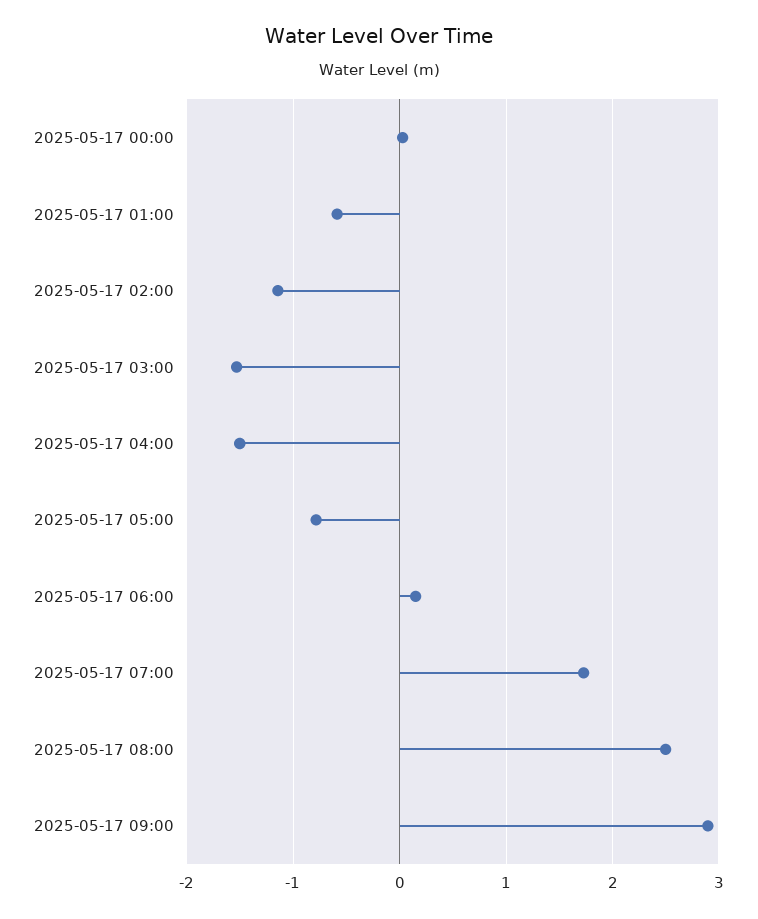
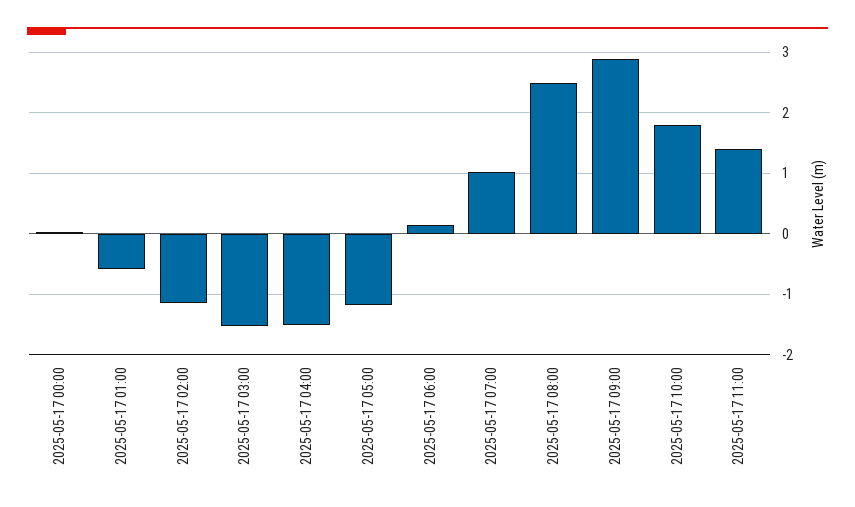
2025-05-17 05:00: -0.8 -> -1.2
2025-05-17 07:00: 1.7 -> 1
2025-05-17 10:00: none -> 1.8
2025-05-17 11:00: none -> 1.4

